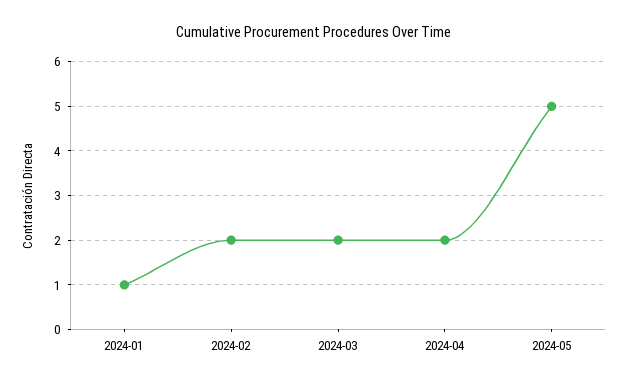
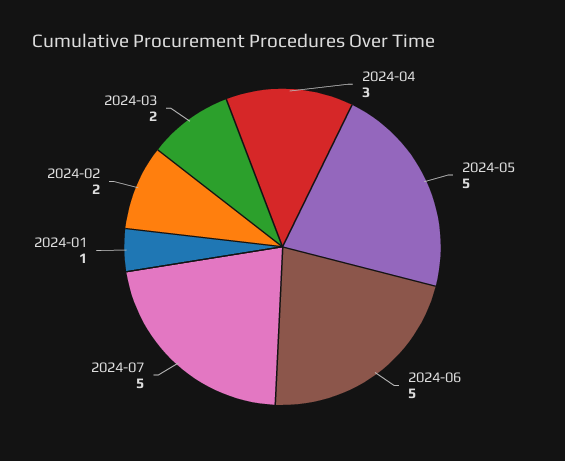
2024-04: 2 -> 3
2024-06: none -> 5
2024-07: none -> 5

